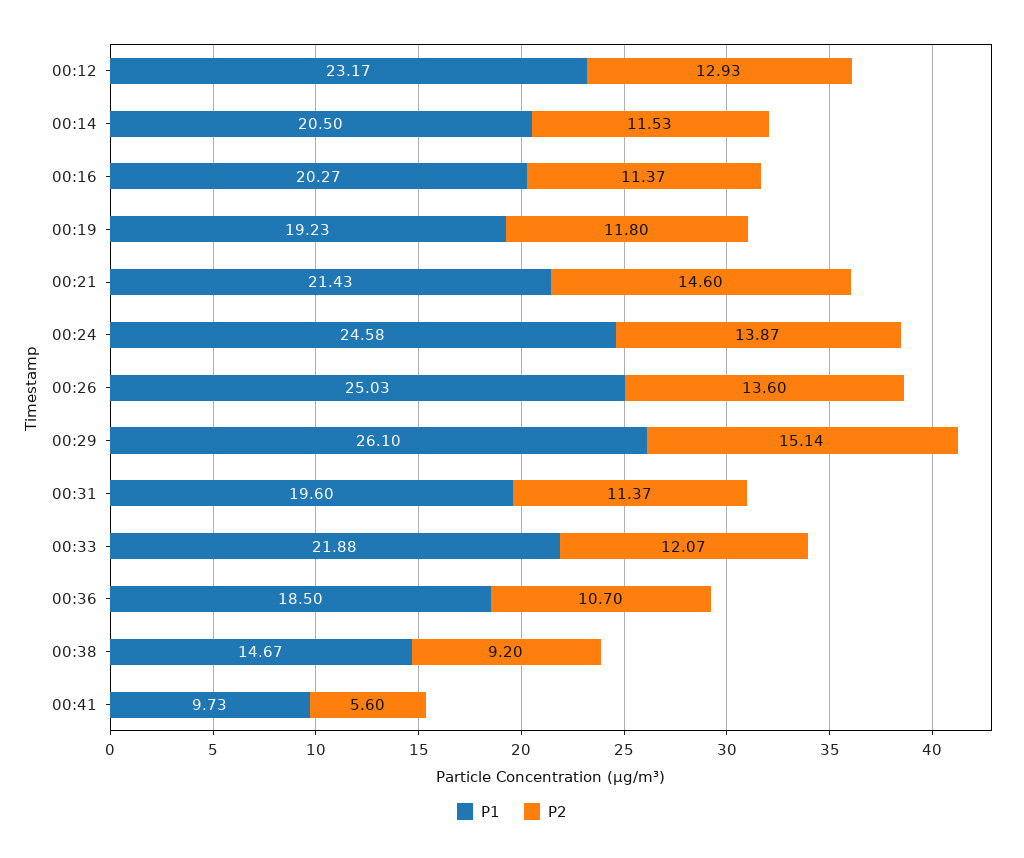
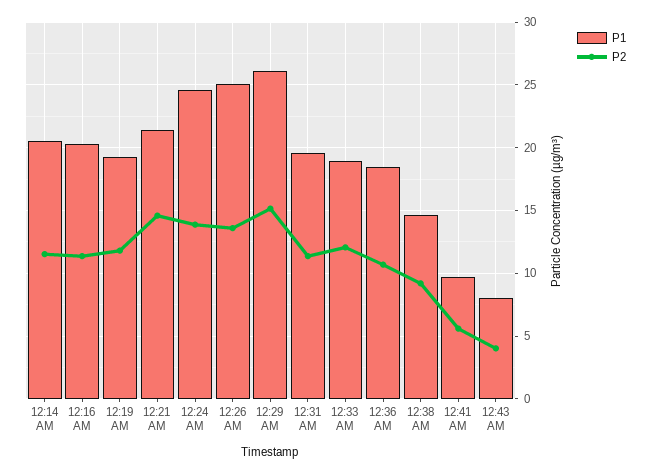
P1, 00:12: 23.17 -> none
P2, 00:12: 12.93 -> none
P1, 00:33: 21.88 -> 19
P1, 12:43 AM: none -> 8
P2, 12:43 AM: none -> 4

